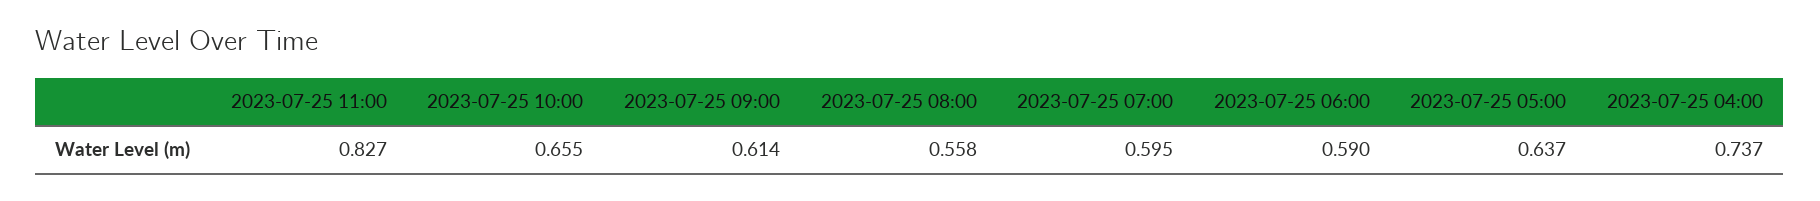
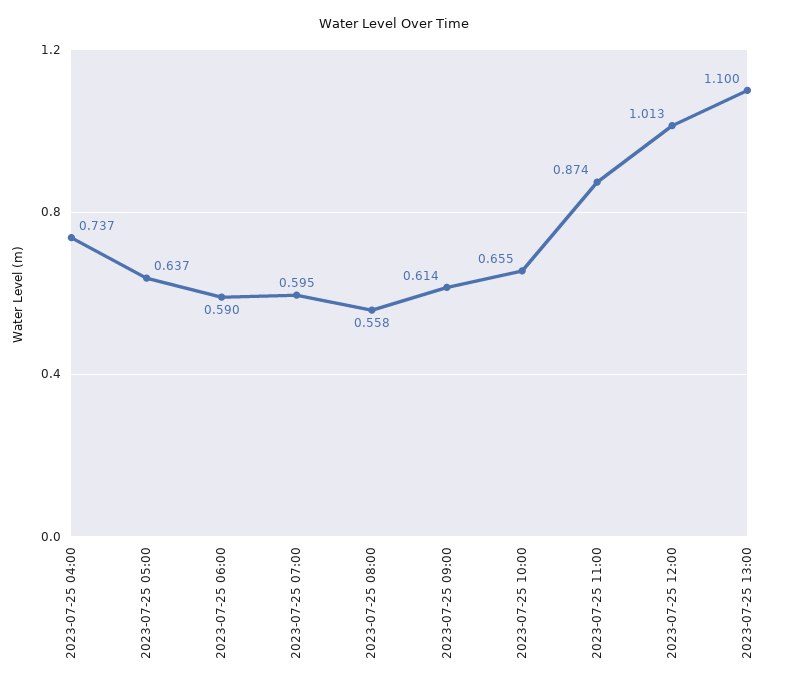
2023-07-25 11:00: 0.827 -> 0.874
2023-07-25 12:00: none -> 1.013
2023-07-25 13:00: none -> 1.1

